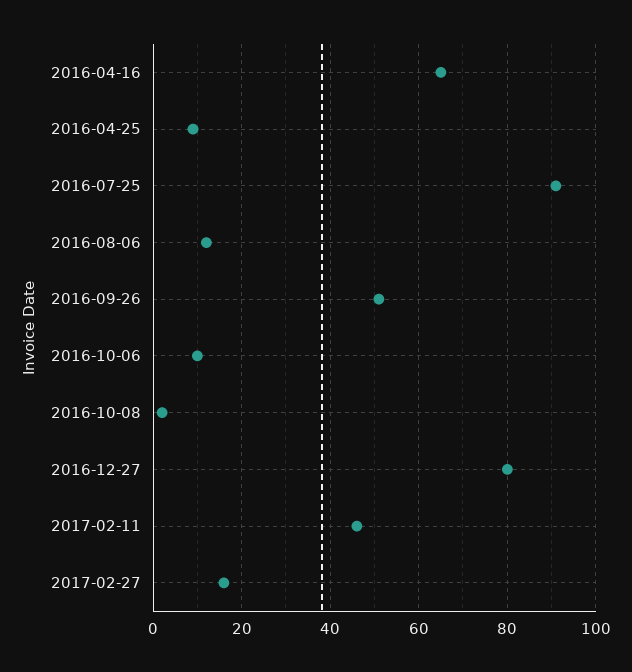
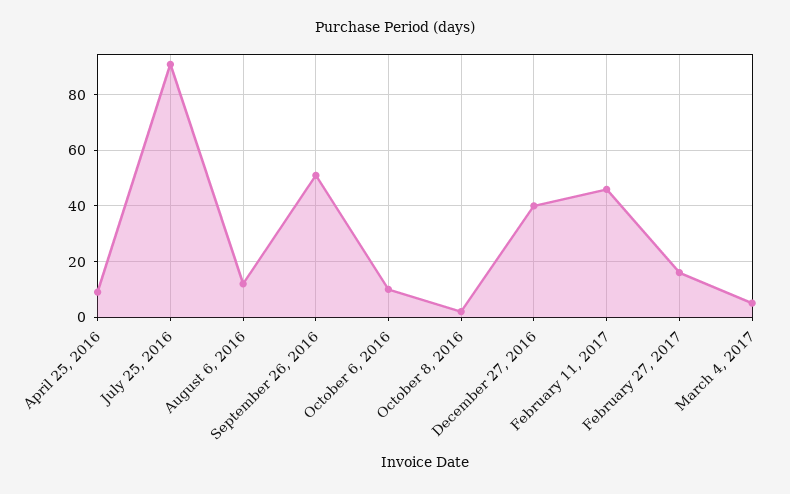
2016-04-16: 65 -> none
2016-12-27: 80 -> 40
March 4, 2017: none -> 5

